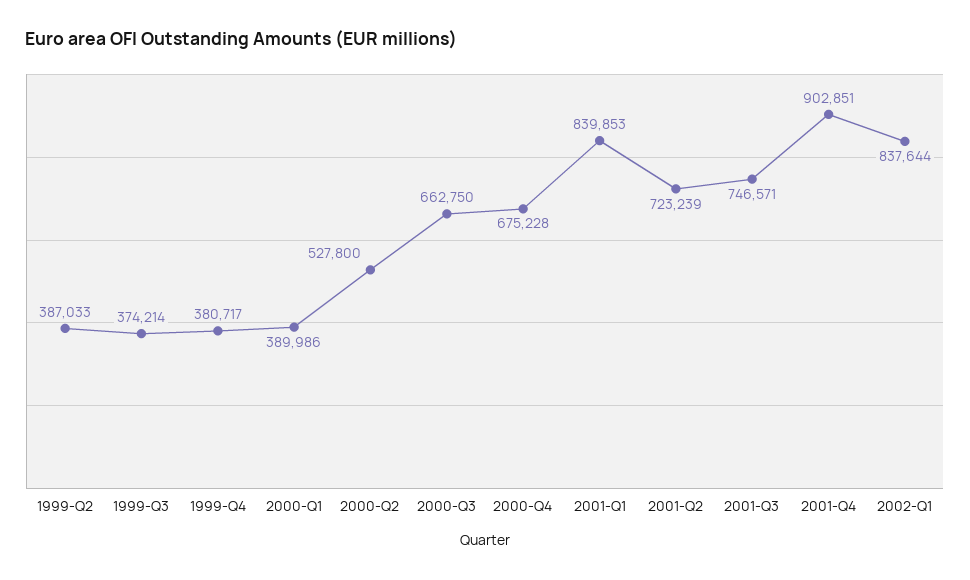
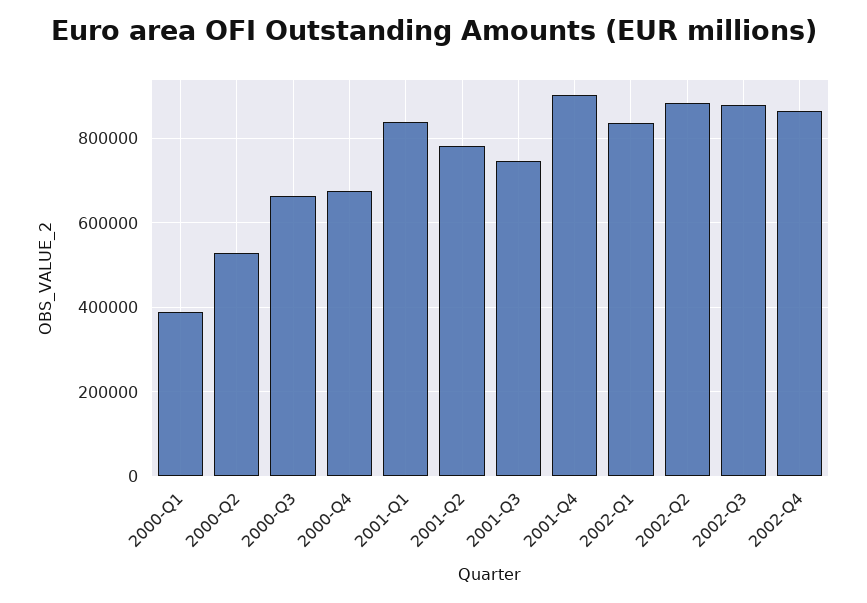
1999-Q2: 387033 -> none
1999-Q3: 374214 -> none
1999-Q4: 380717 -> none
2001-Q2: 723239 -> 780000
2002-Q2: none -> 880000
2002-Q3: none -> 880000
2002-Q4: none -> 860000

